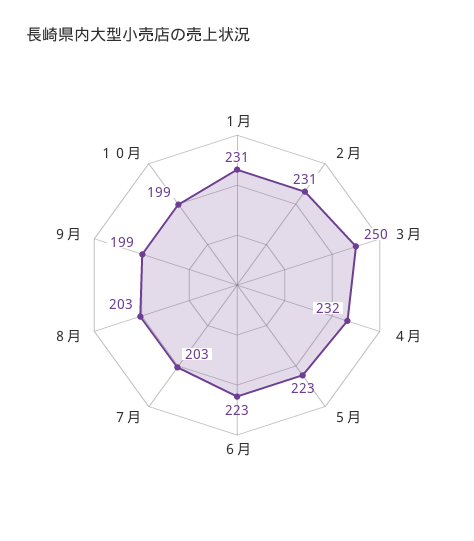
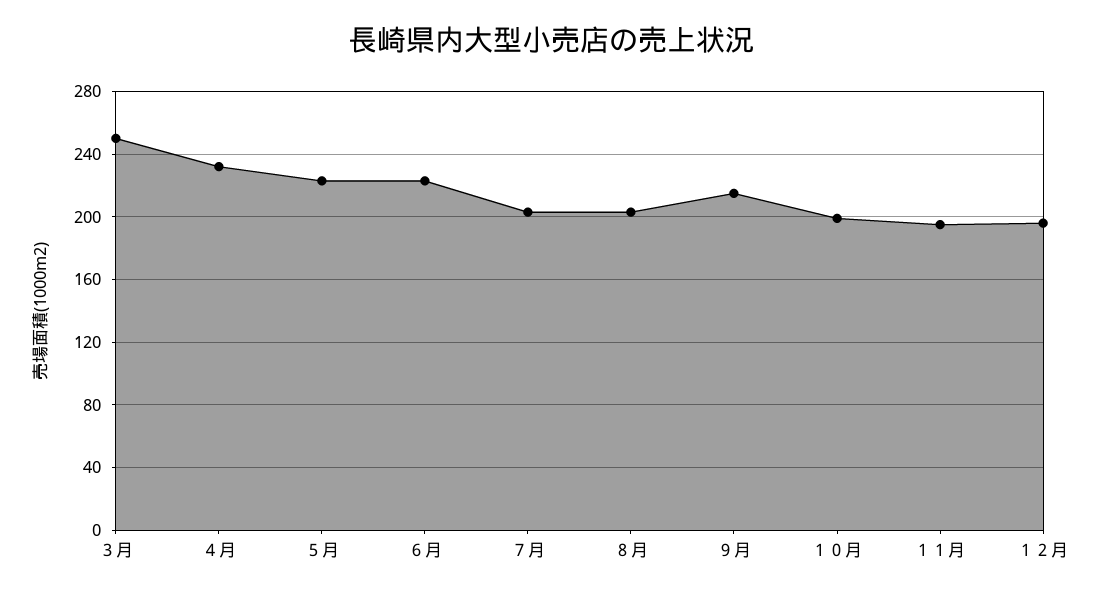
１月: 231 -> none
２月: 231 -> none
９月: 199 -> 215
１１月: none -> 195
１２月: none -> 195

